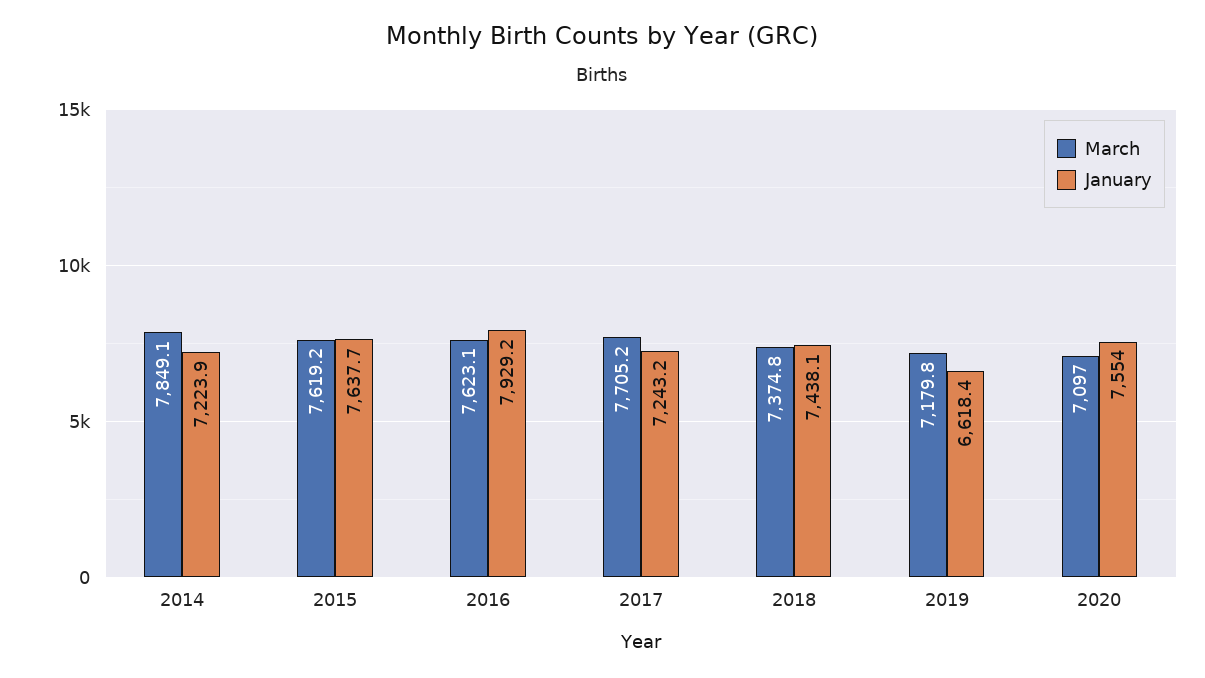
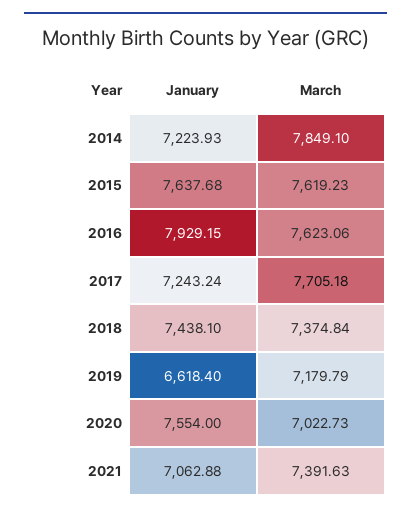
March, 2020: 7097 -> 7022.73
January, 2021: none -> 7062.88
March, 2021: none -> 7391.63

